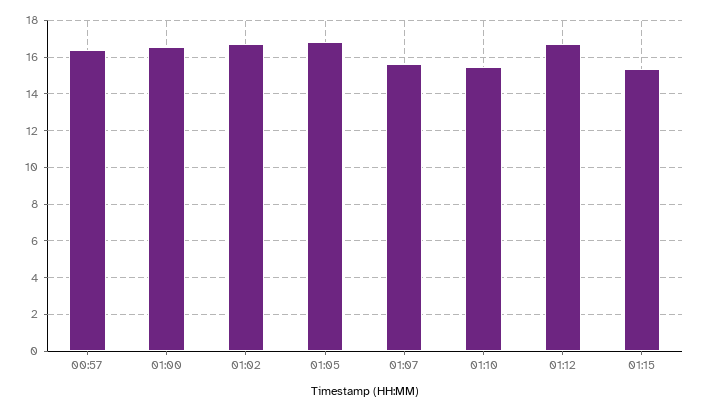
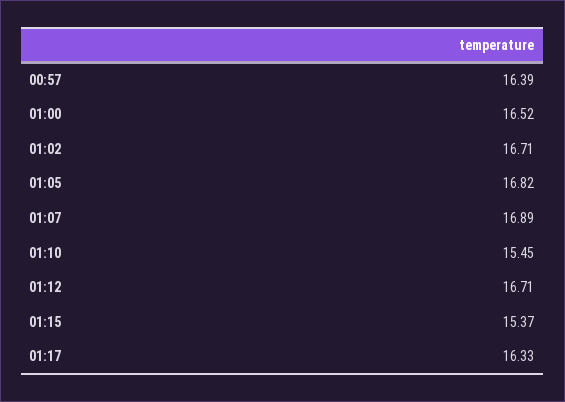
01:07: 15.5 -> 16.89
01:17: none -> 16.33

